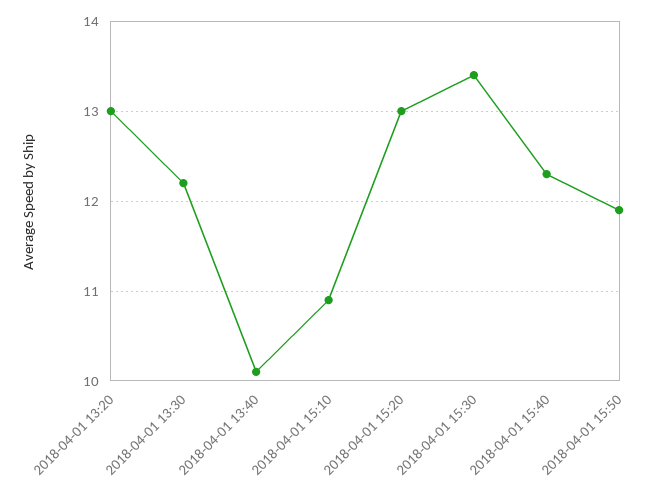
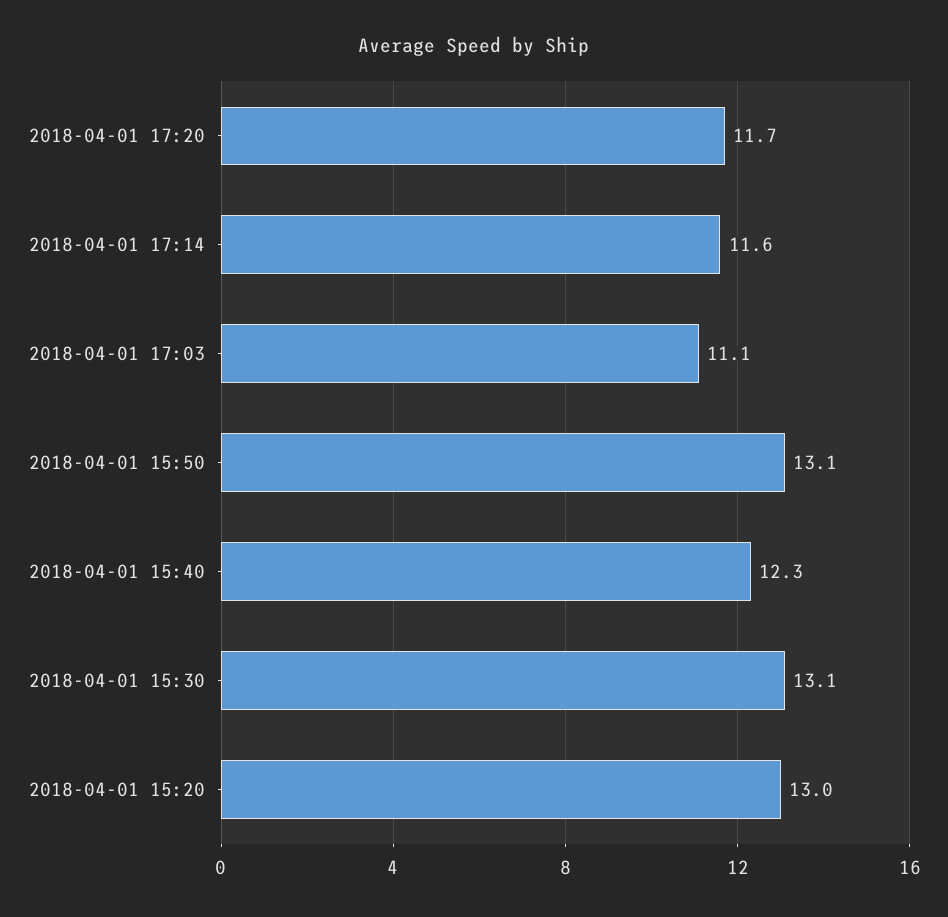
2018-04-01 13:20: 13 -> none
2018-04-01 13:30: 12.2 -> none
2018-04-01 13:40: 10.1 -> none
2018-04-01 15:10: 10.9 -> none
2018-04-01 15:30: 13.4 -> 13.1
2018-04-01 15:50: 11.9 -> 13.1
2018-04-01 17:20: none -> 11.7
2018-04-01 17:14: none -> 11.6
2018-04-01 17:03: none -> 11.1

